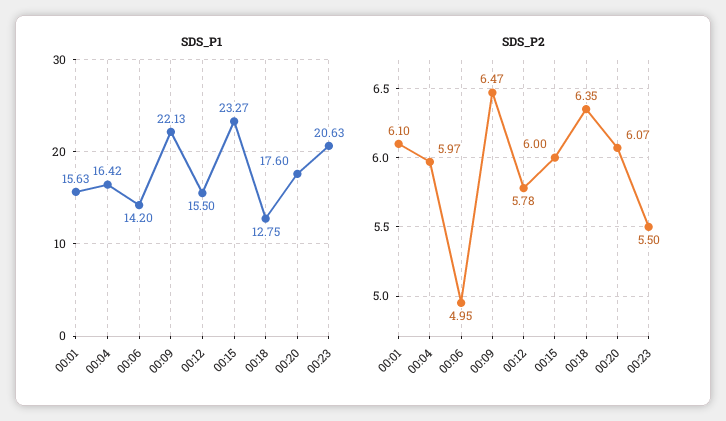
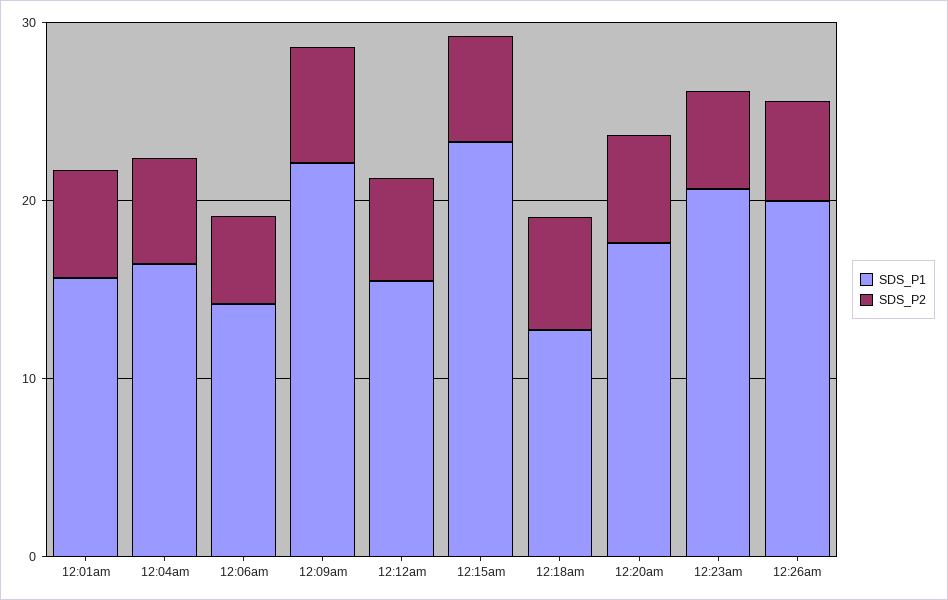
SDS_P1, 12:26am: none -> 20
SDS_P2, 12:26am: none -> 6

